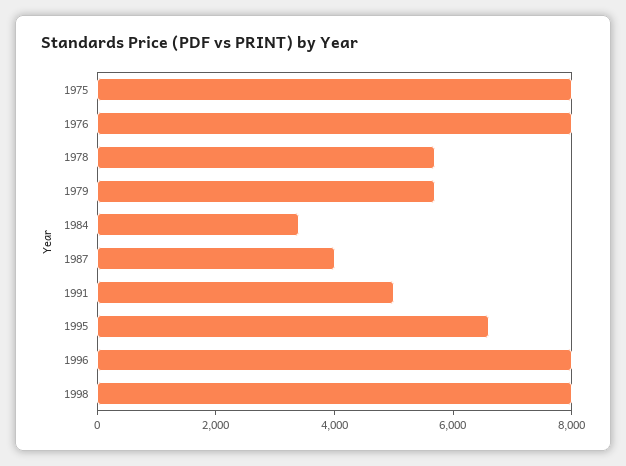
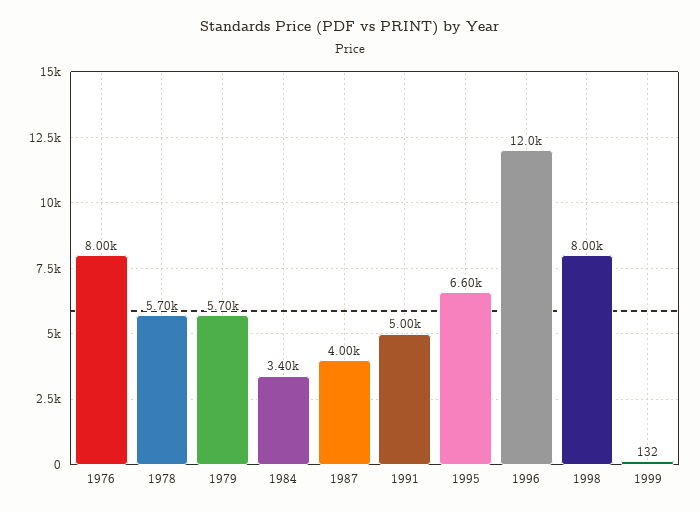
1975: 8000 -> none
1996: 8000 -> 12000
1999: none -> 132

